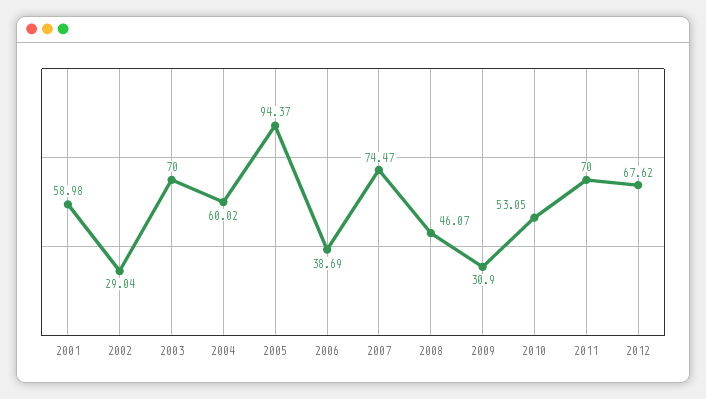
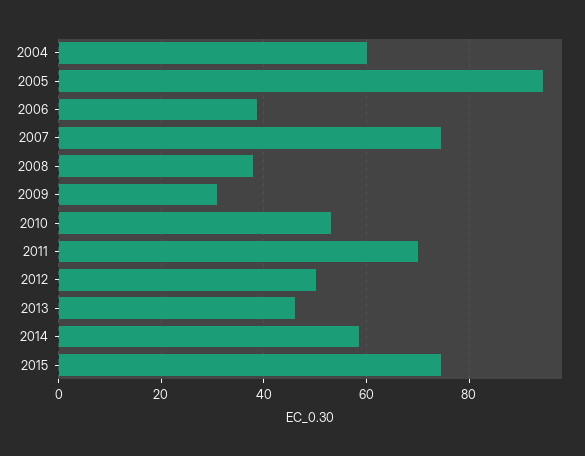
2001: 58.98 -> none
2002: 29.04 -> none
2003: 70 -> none
2008: 46.07 -> 38
2012: 67.62 -> 50
2013: none -> 46
2014: none -> 58
2015: none -> 74

